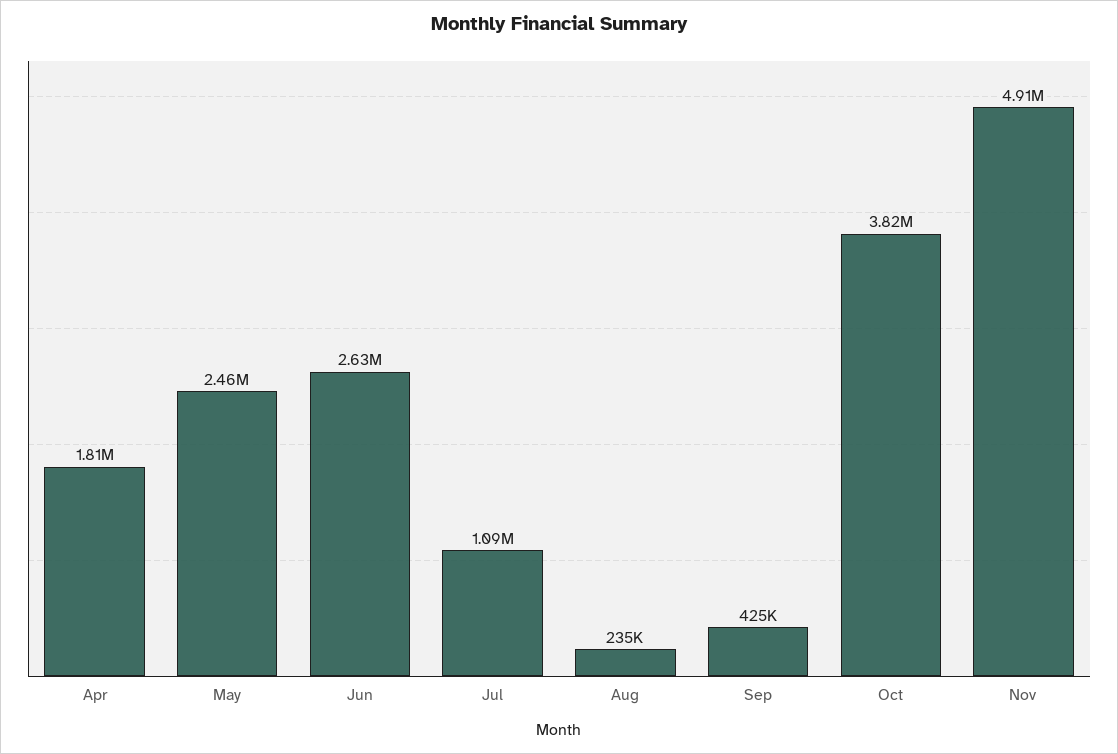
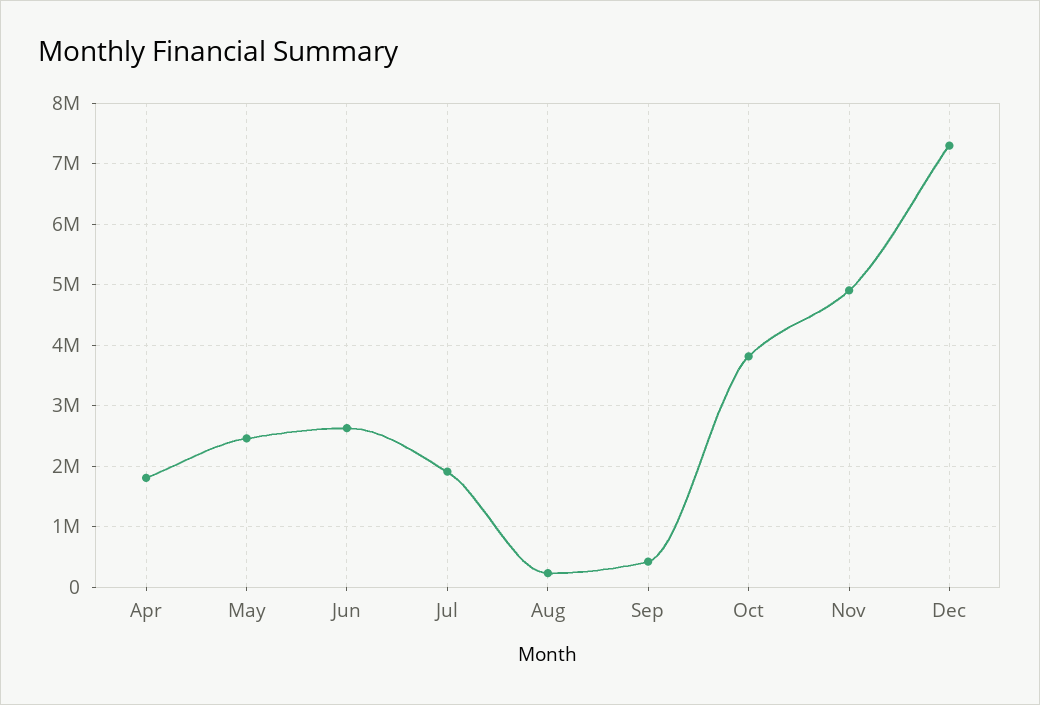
Jul: 1090000 -> 1900000
Dec: none -> 7300000

